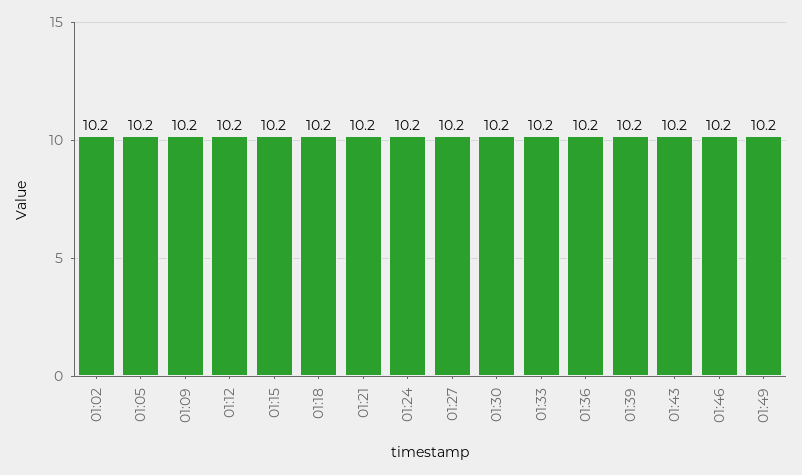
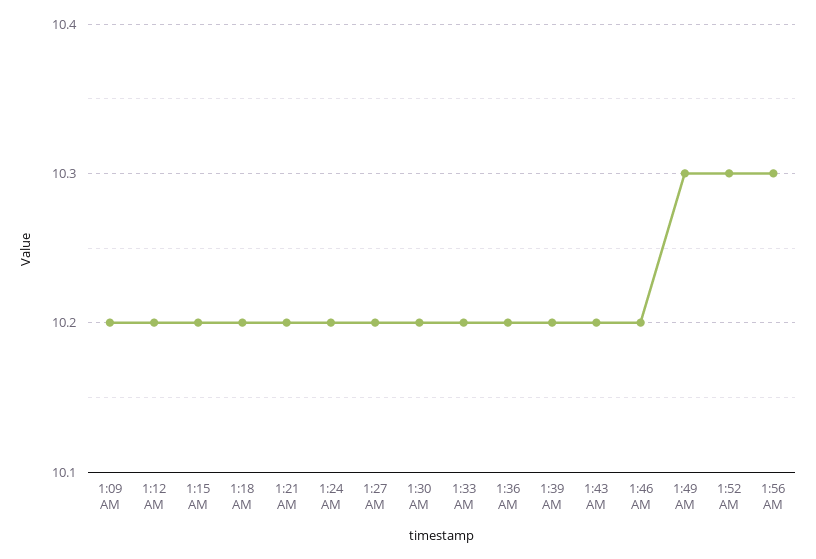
01:02: 10.2 -> none
01:05: 10.2 -> none
01:49: 10.2 -> 10.3
1:52 AM: none -> 10.3
1:56 AM: none -> 10.3

